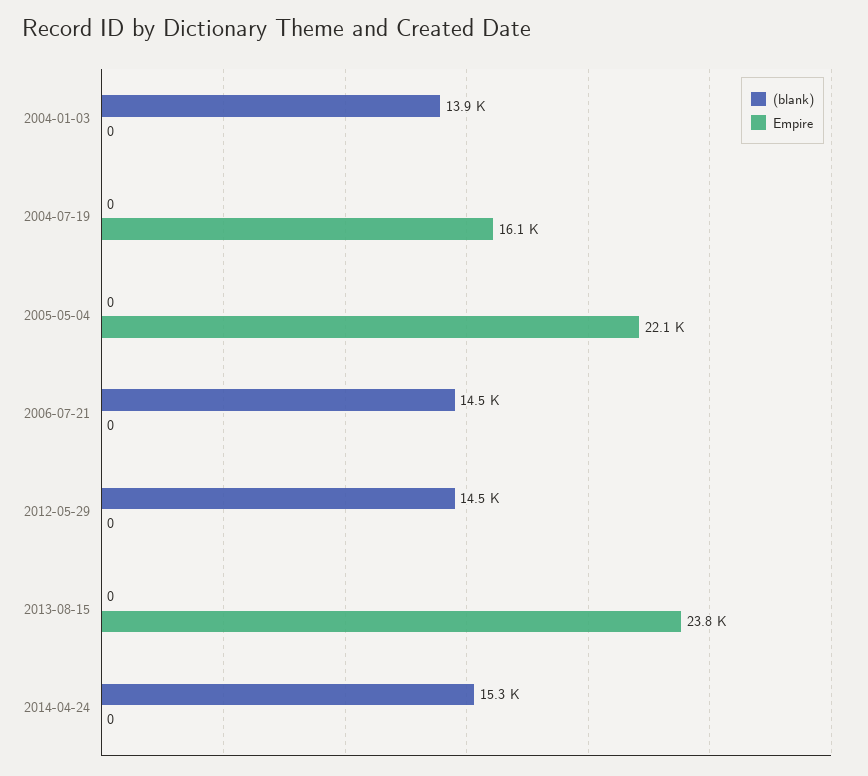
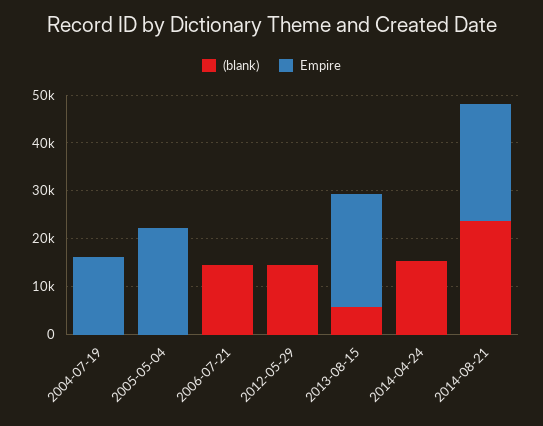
(blank), 2004-01-03: 13900 -> none
Empire, 2004-01-03: 0 -> none
(blank), 2013-08-15: 0 -> 6000
(blank), 2014-08-21: none -> 24000
Empire, 2014-08-21: none -> 24000

